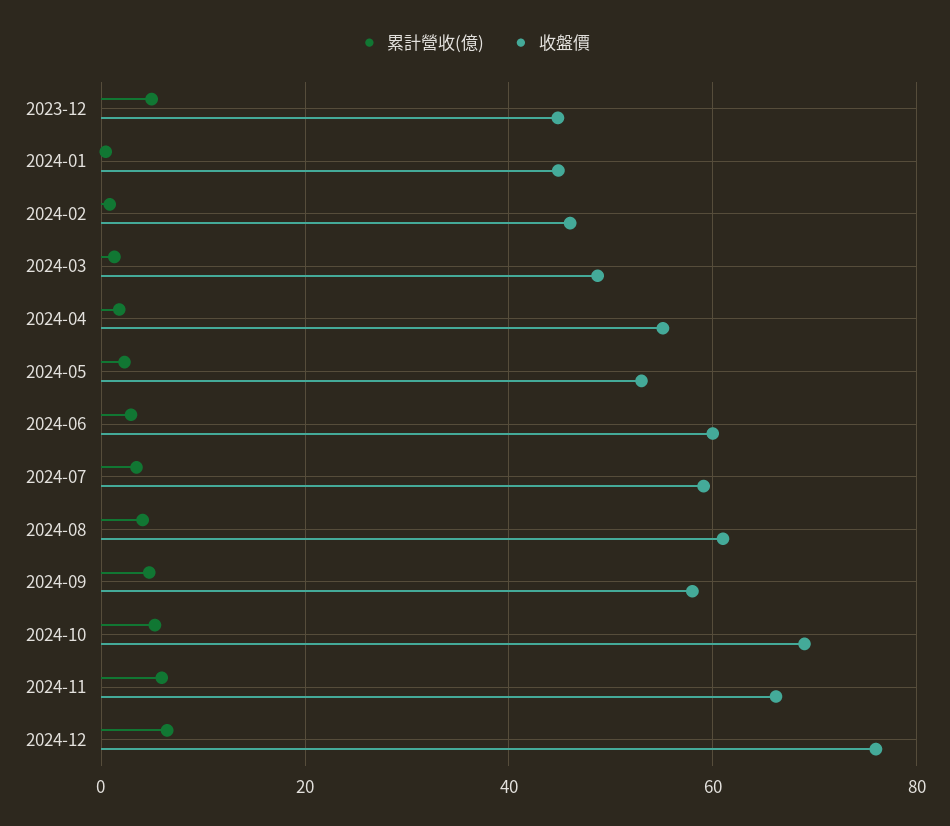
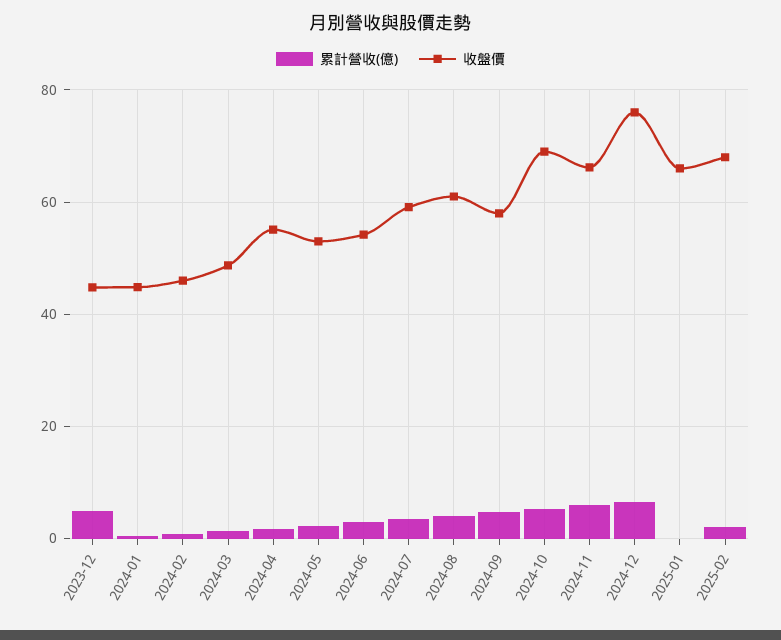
收盤價, 2024-06: 60 -> 54
累計營收(億), 2025-01: none -> 0
收盤價, 2025-01: none -> 66
累計營收(億), 2025-02: none -> 2
收盤價, 2025-02: none -> 68

